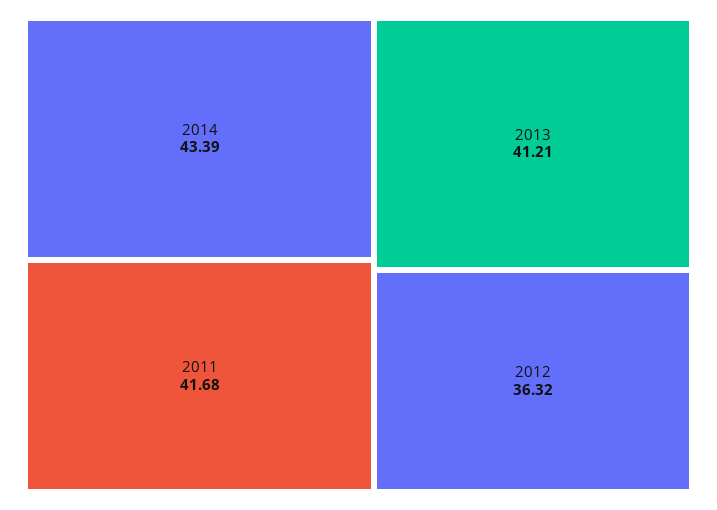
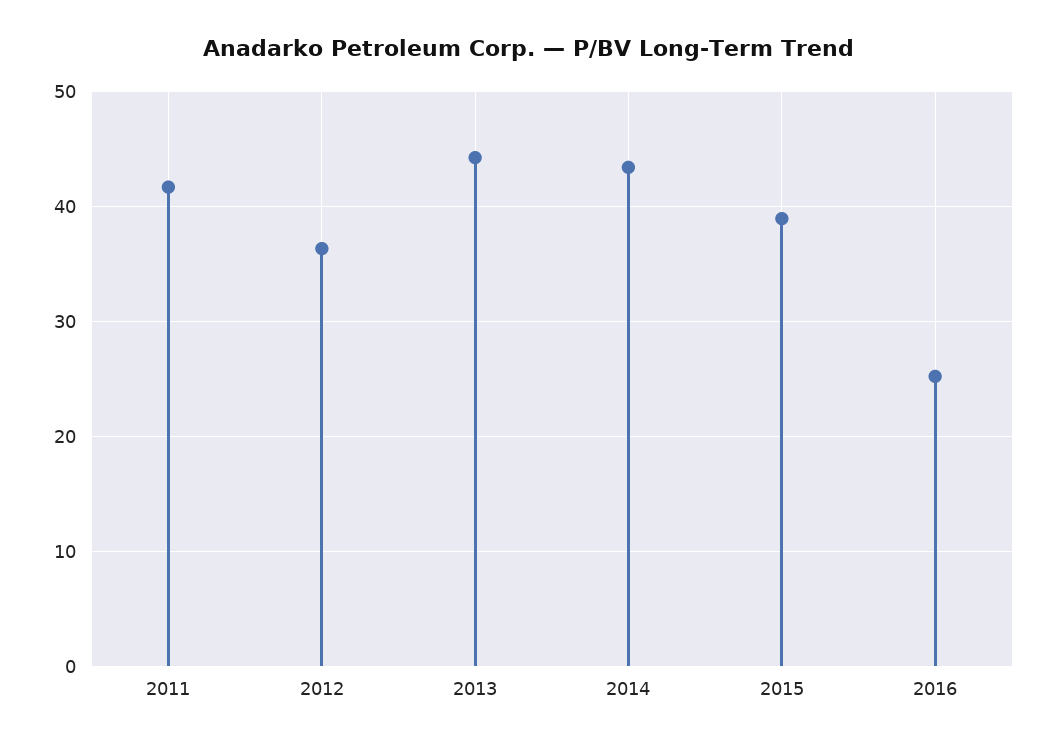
2013: 41.21 -> 44
2015: none -> 39
2016: none -> 25

